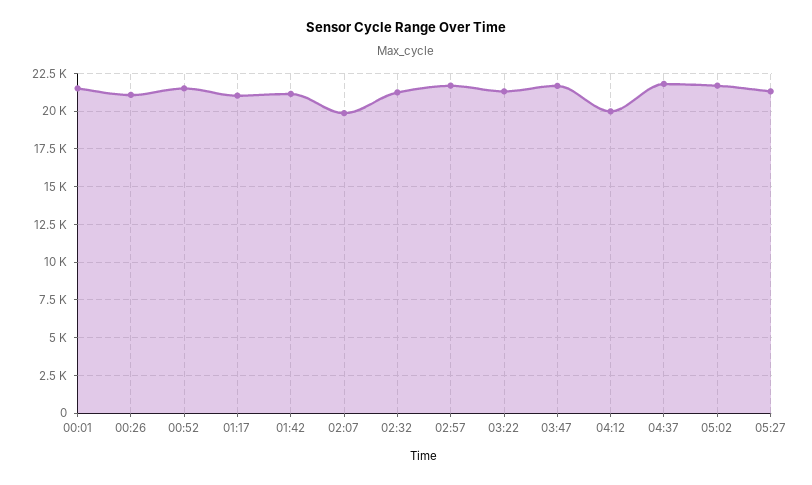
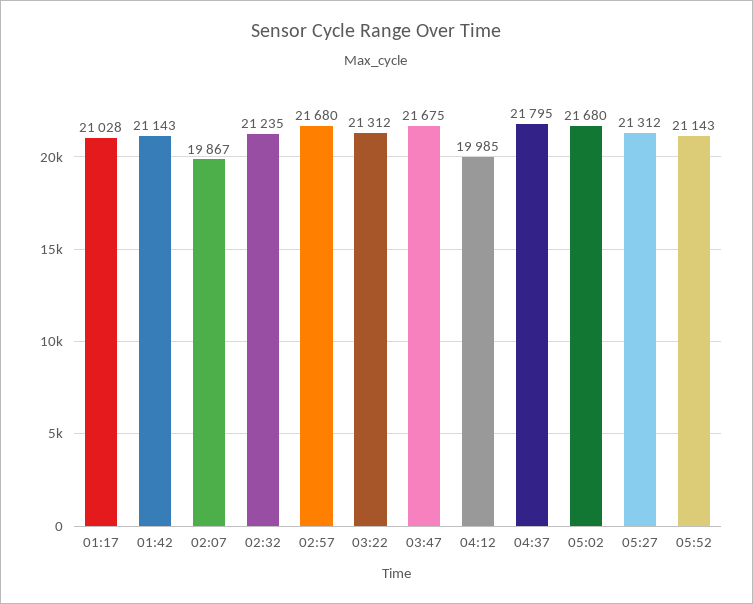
00:01: 21500 -> none
00:26: 21000 -> none
00:52: 21500 -> none
05:52: none -> 21143

